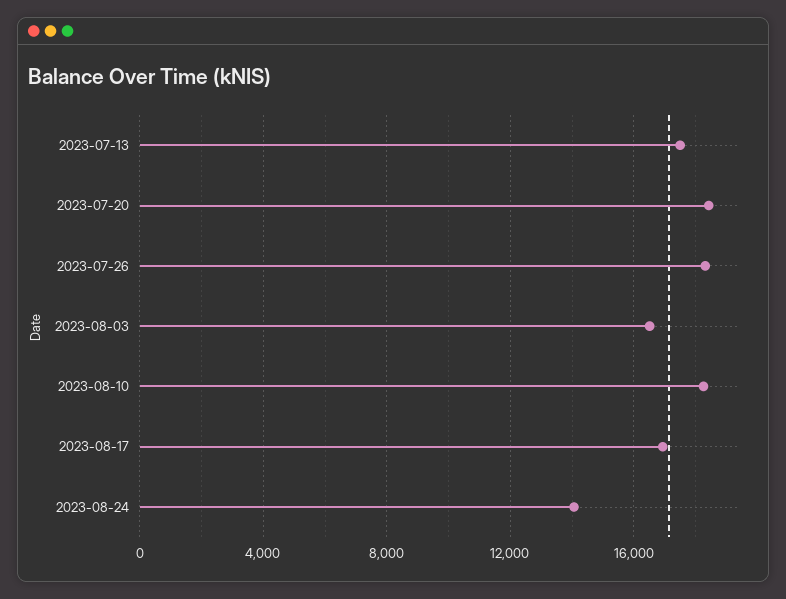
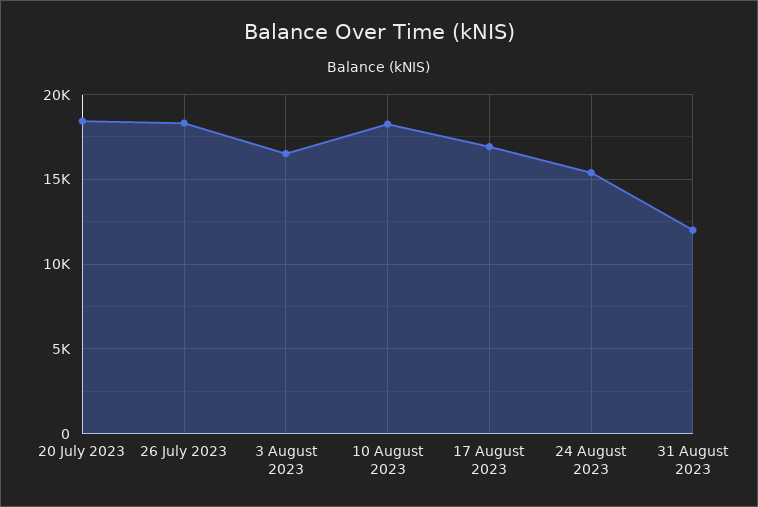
2023-07-13: 17500 -> none
2023-08-24: 14000 -> 15500
31 August 2023: none -> 12000

